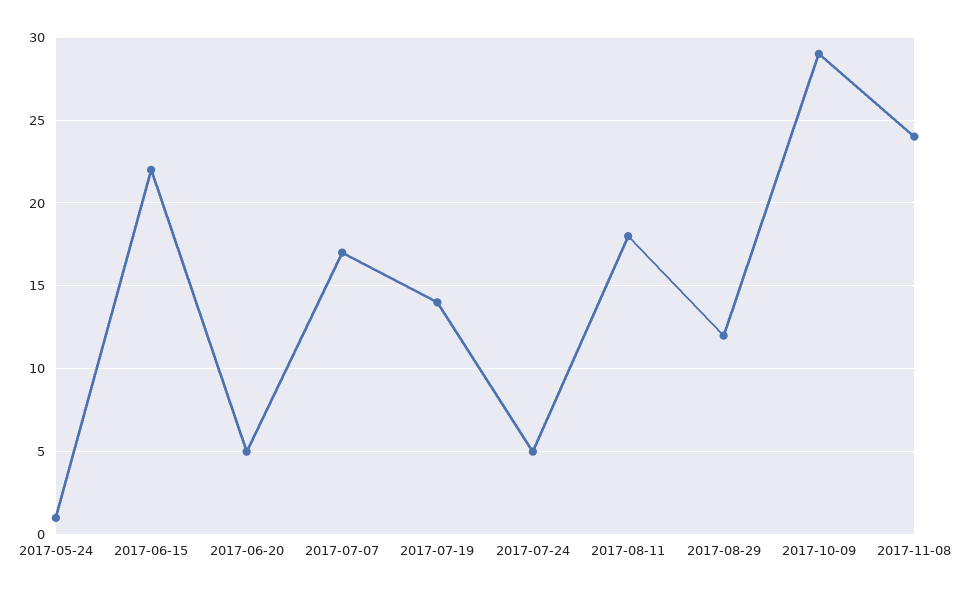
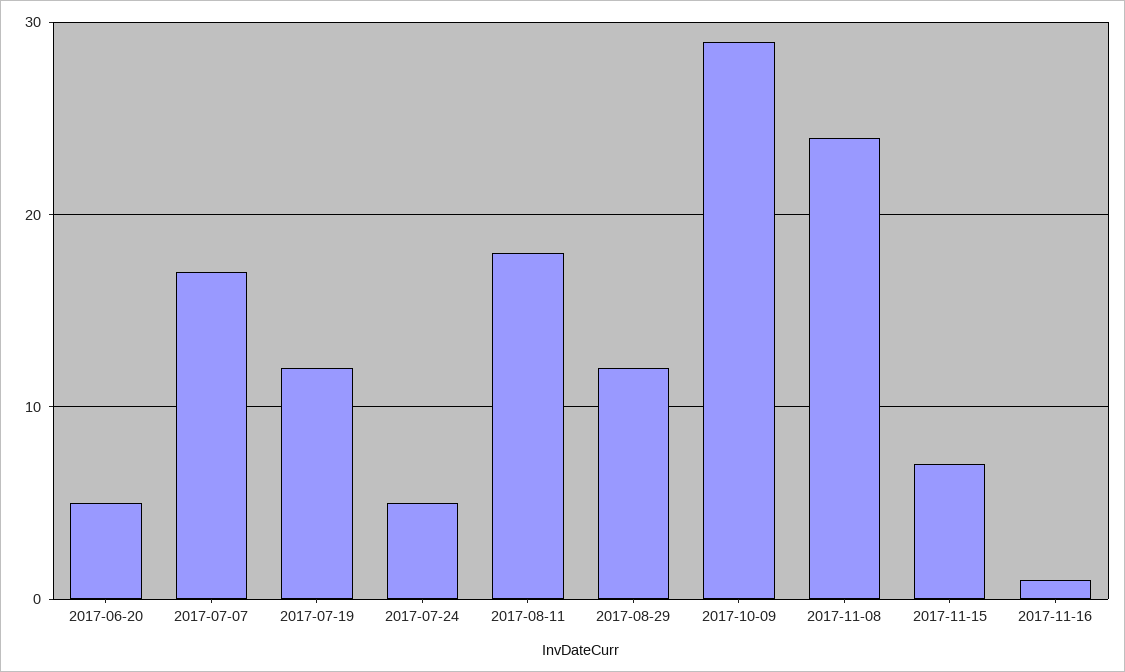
2017-05-24: 1 -> none
2017-06-15: 22 -> none
2017-07-19: 14 -> 12
2017-11-15: none -> 7
2017-11-16: none -> 1

